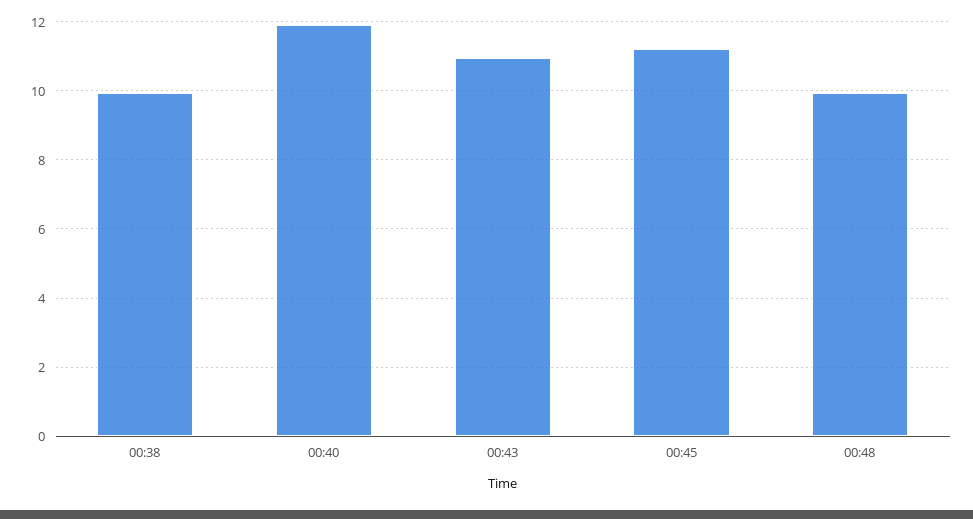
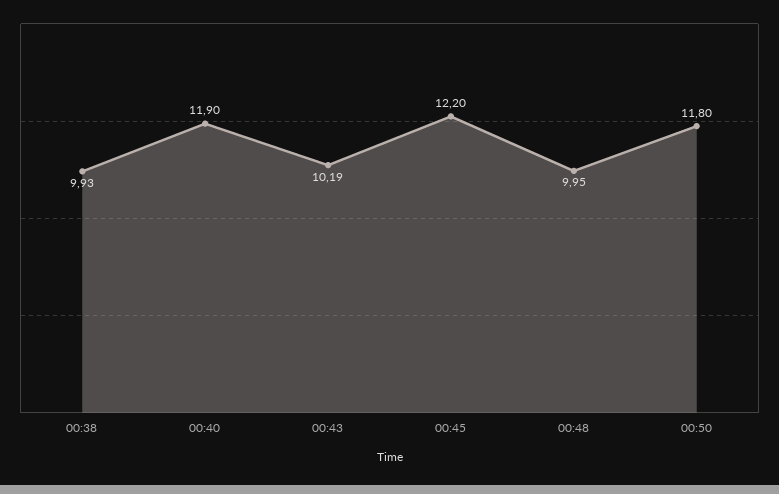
00:43: 11 -> 10.19
00:45: 11.2 -> 12.2
00:50: none -> 11.8

